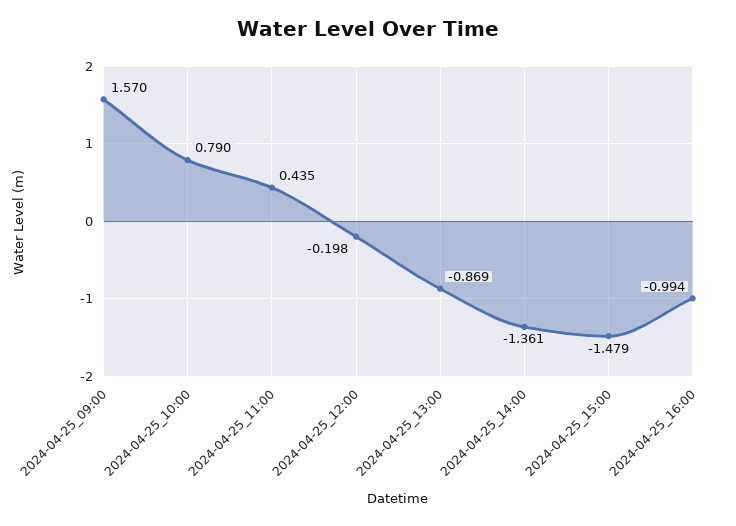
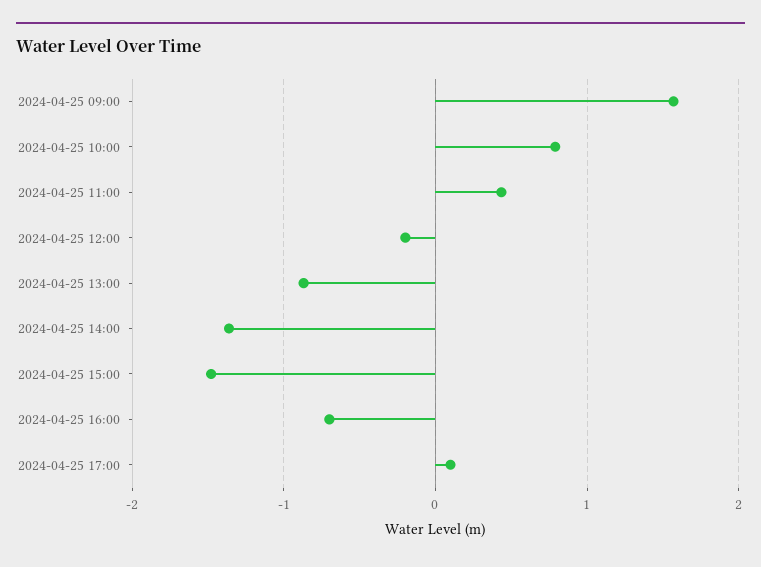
2024-04-25_16:00: -0.994 -> -0.7
2024-04-25 17:00: none -> 0.1

